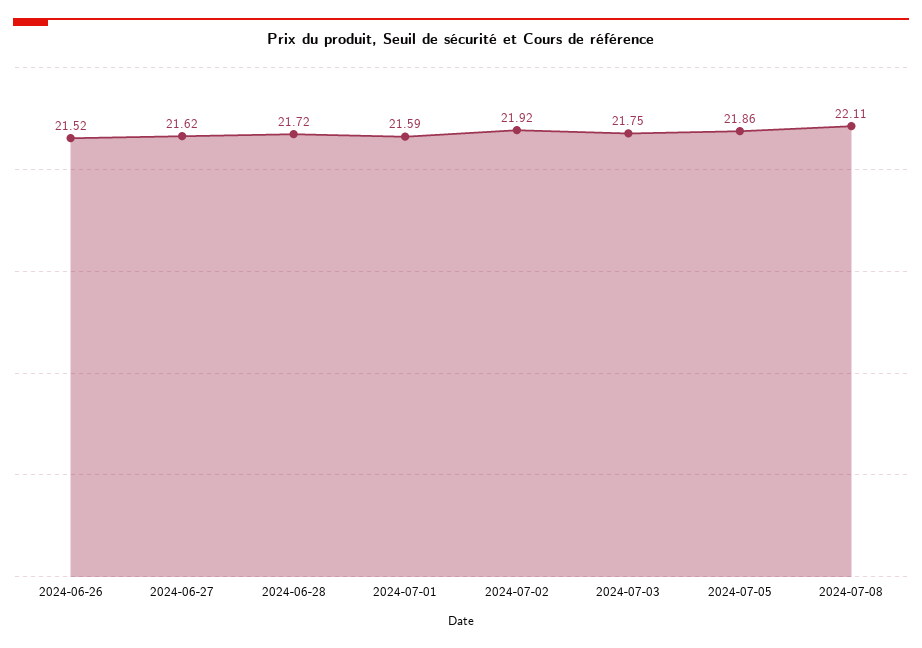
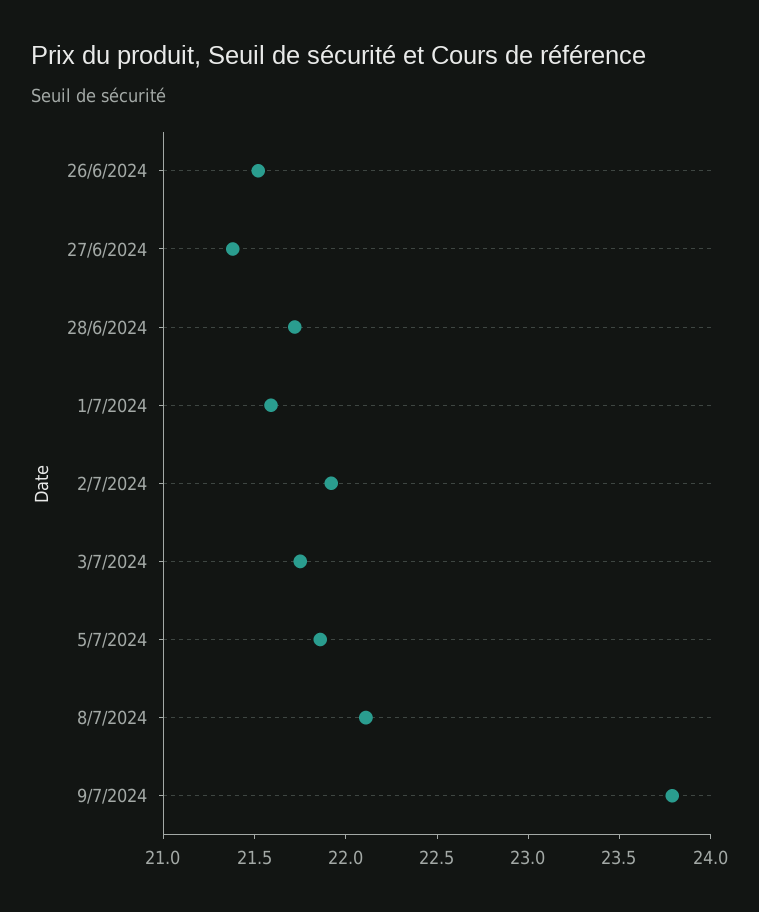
2024-06-27: 21.62 -> 21.4
9/7/2024: none -> 23.8

